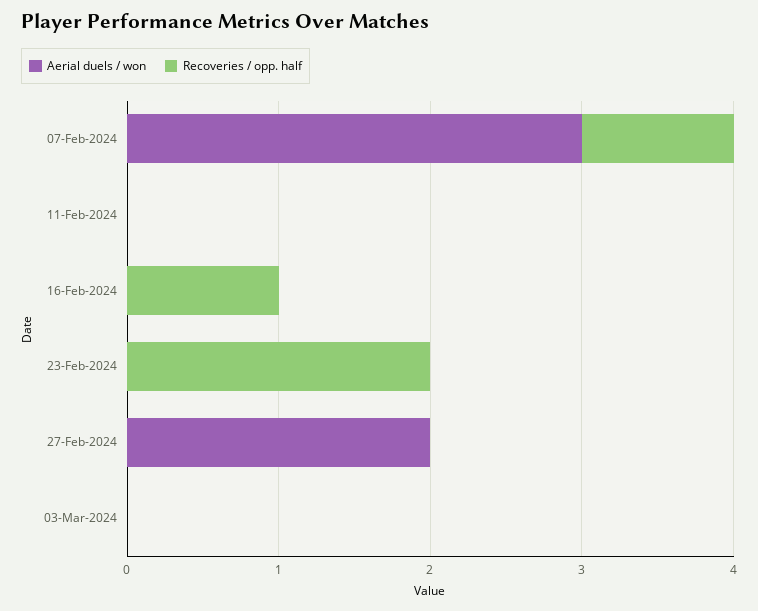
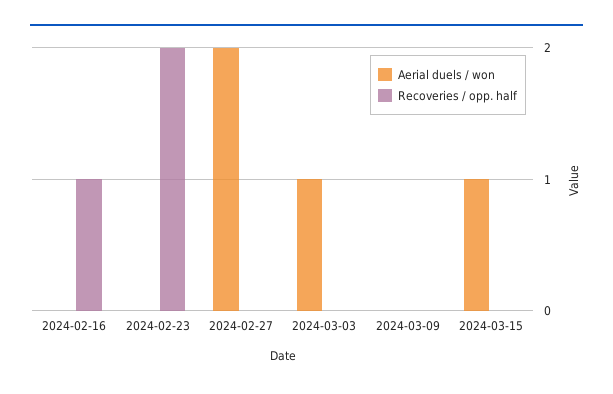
Aerial duels / won, 07-Feb-2024: 3 -> none
Recoveries / opp. half, 07-Feb-2024: 1 -> none
Aerial duels / won, 11-Feb-2024: 0 -> none
Recoveries / opp. half, 11-Feb-2024: 0 -> none
Aerial duels / won, 03-Mar-2024: 0 -> 1
Aerial duels / won, 2024-03-09: none -> 0
Recoveries / opp. half, 2024-03-09: none -> 0
Aerial duels / won, 2024-03-15: none -> 1
Recoveries / opp. half, 2024-03-15: none -> 0

